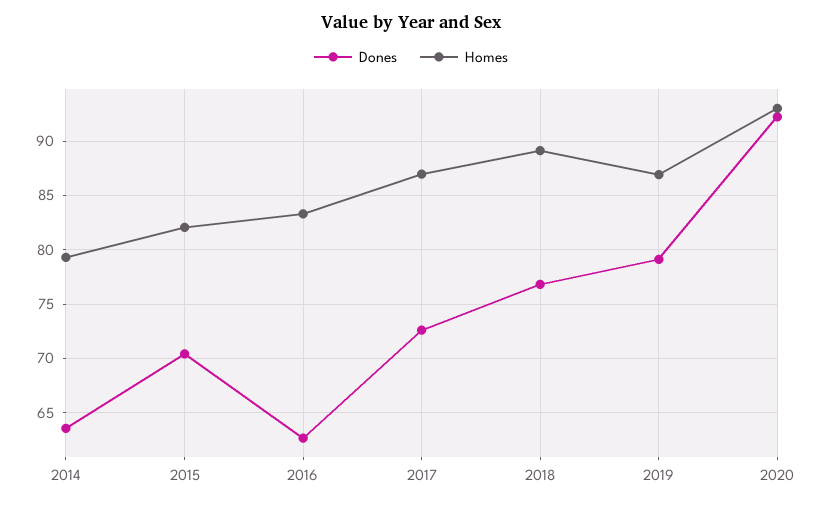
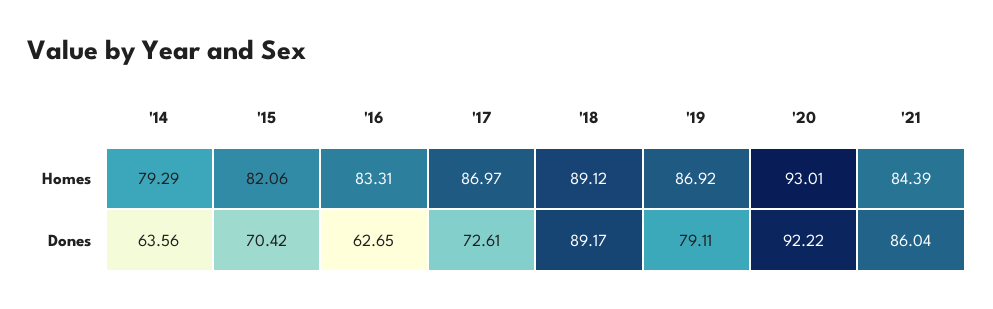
Dones, 2018: 77 -> 89.17
Homes, '21: none -> 84.39
Dones, '21: none -> 86.04

